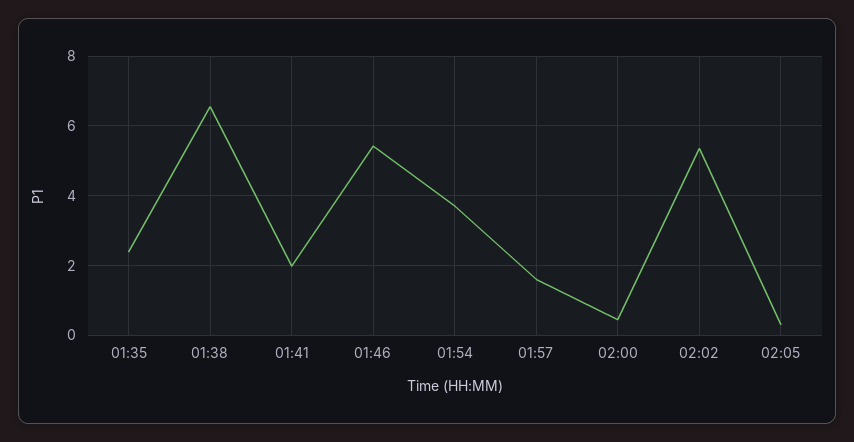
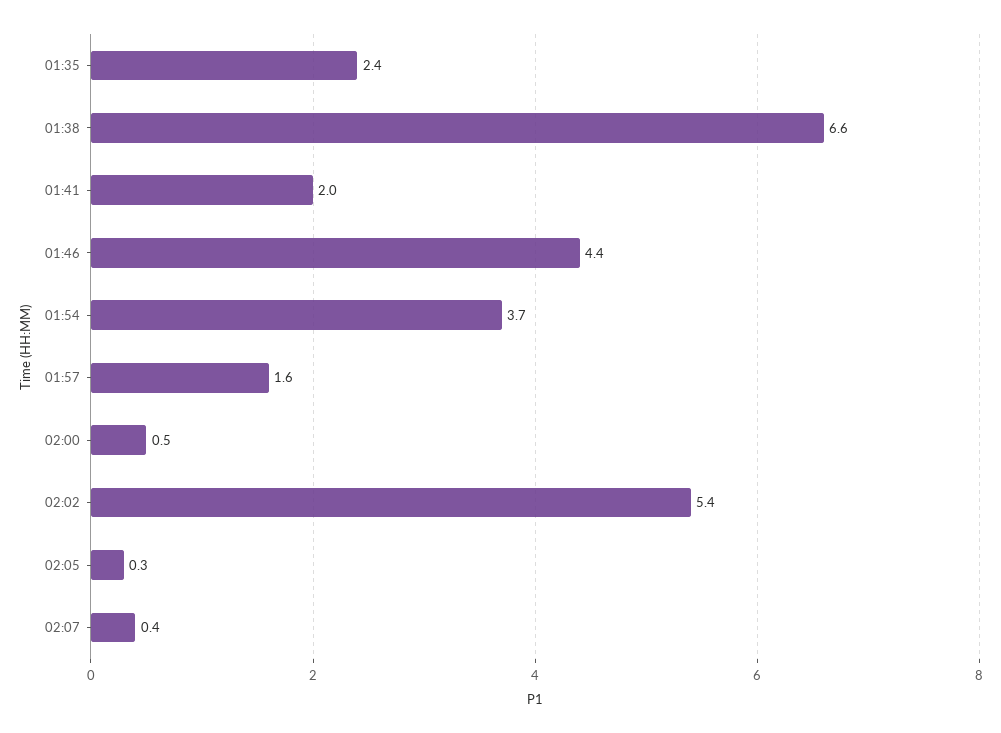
01:46: 5.4 -> 4.4
02:07: none -> 0.4

